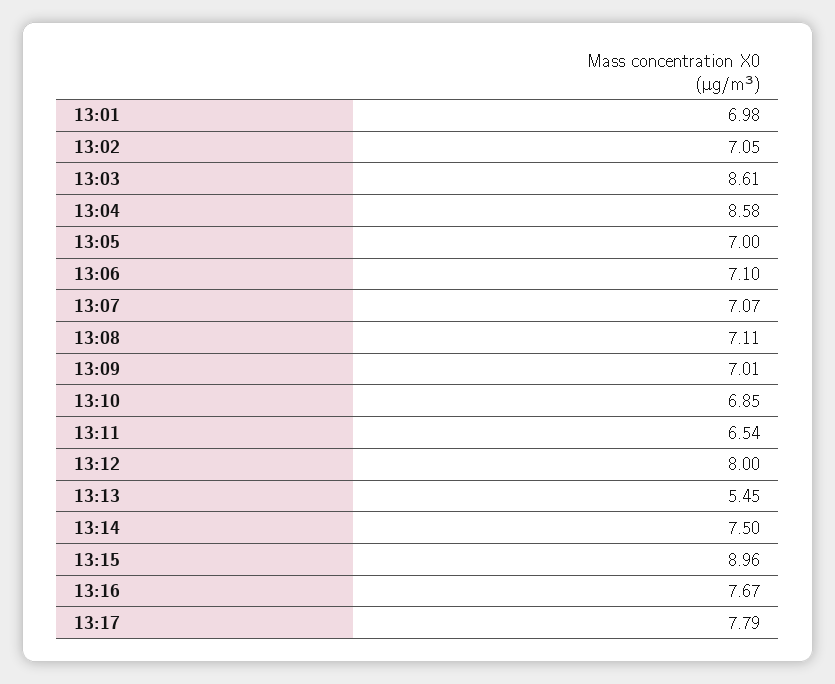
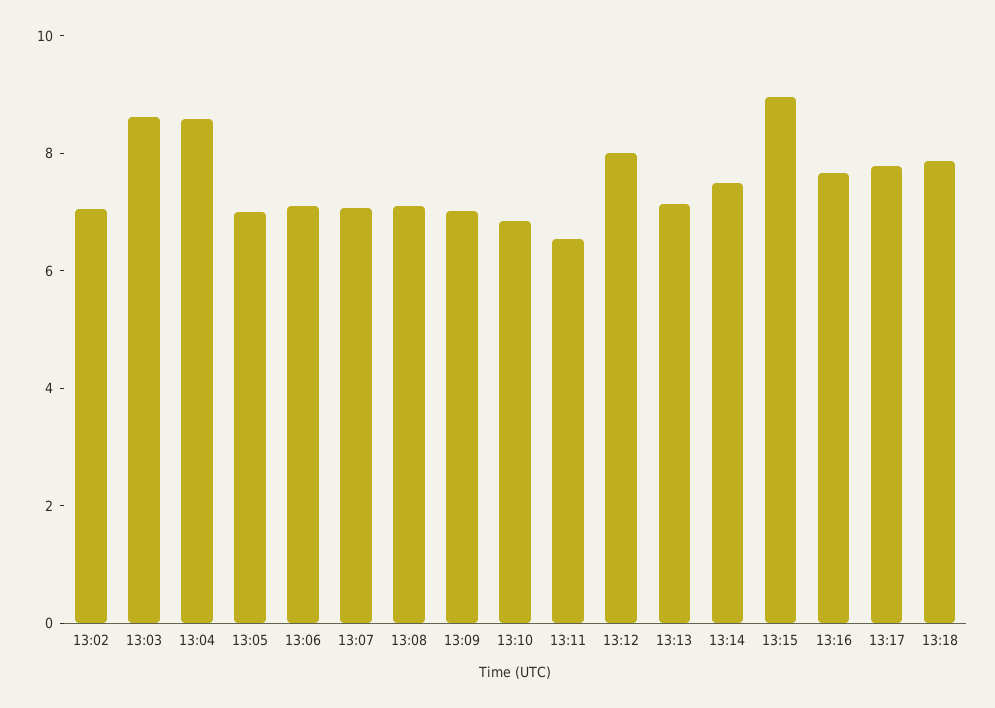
13:01: 6.98 -> none
13:13: 5.45 -> 7
13:18: none -> 8

